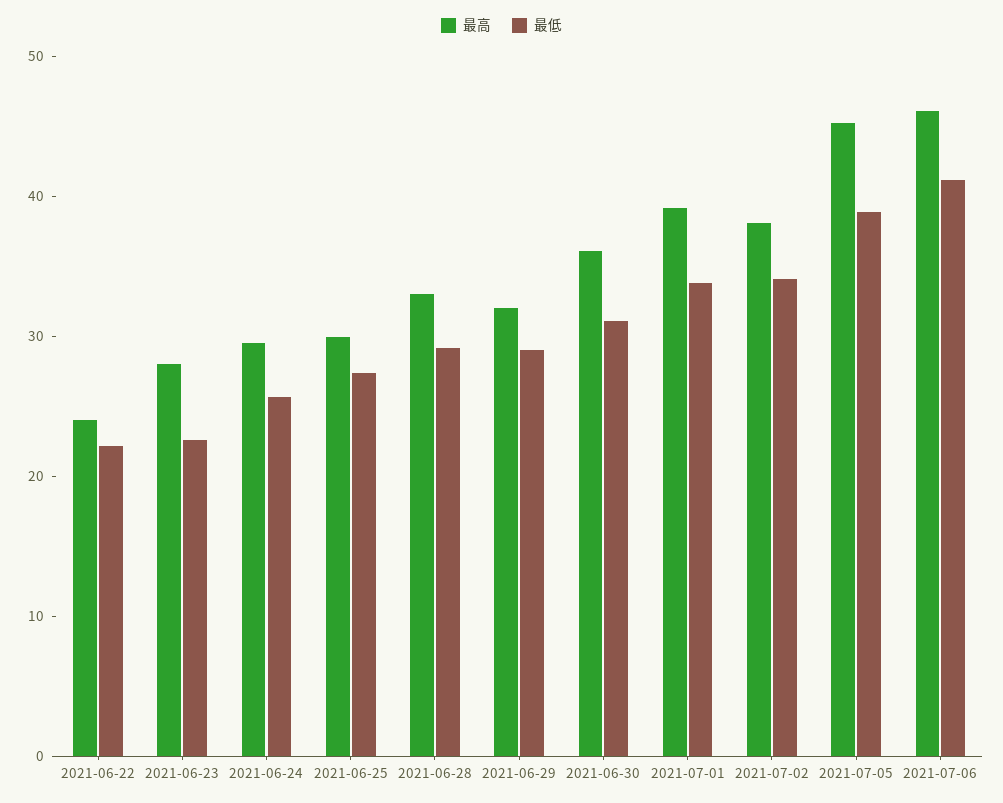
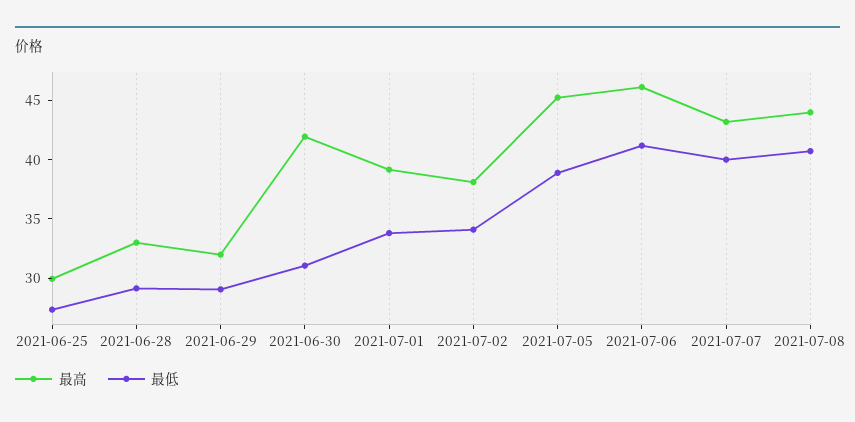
最高, 2021-06-22: 24 -> none
最低, 2021-06-22: 22 -> none
最高, 2021-06-23: 28 -> none
最低, 2021-06-23: 22 -> none
最高, 2021-06-24: 30 -> none
最低, 2021-06-24: 26 -> none
最高, 2021-06-30: 36 -> 42
最高, 2021-07-07: none -> 43
最低, 2021-07-07: none -> 40
最高, 2021-07-08: none -> 44
最低, 2021-07-08: none -> 41

